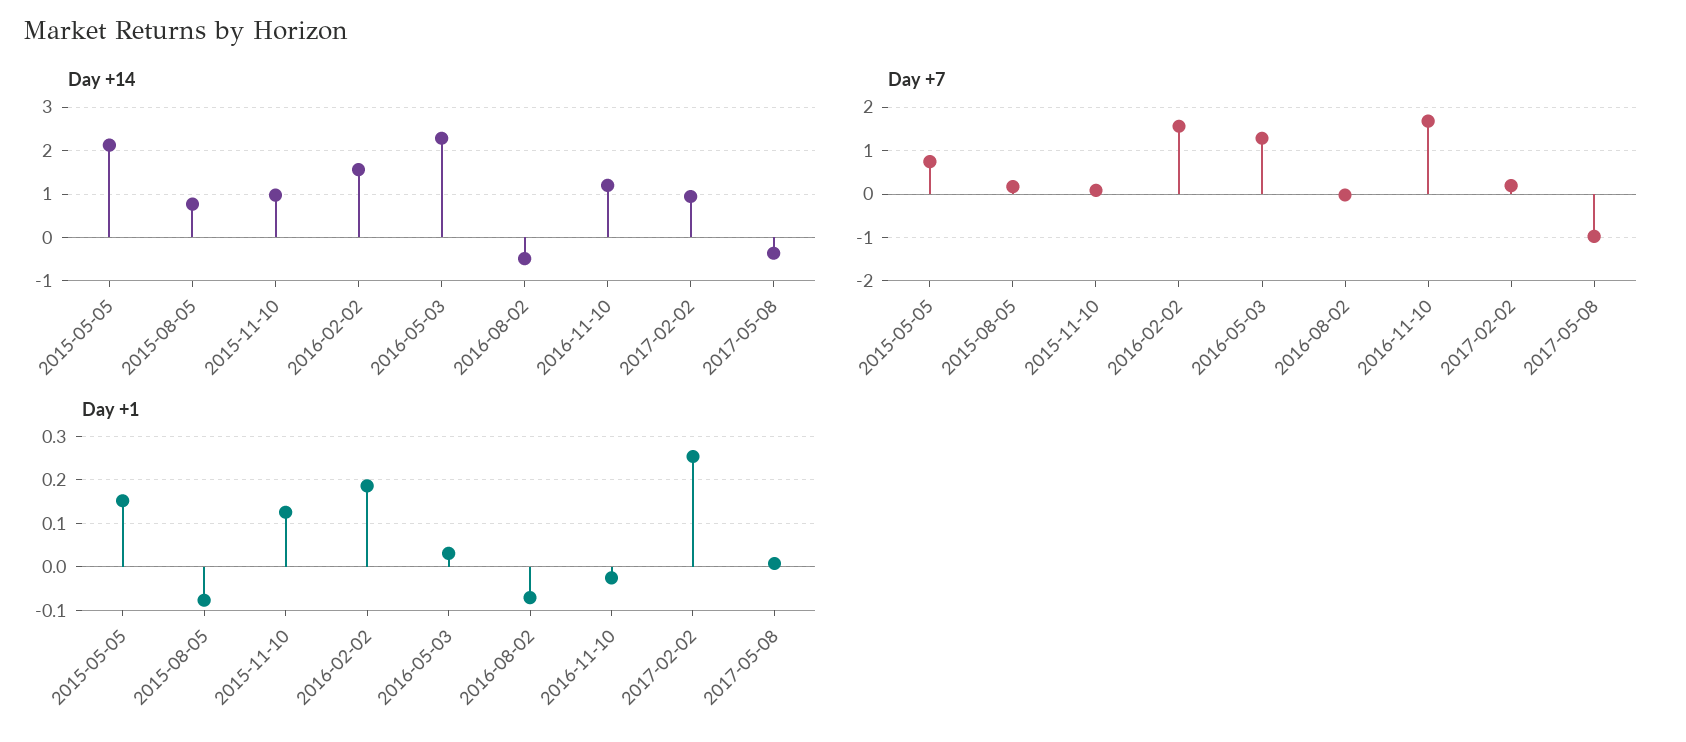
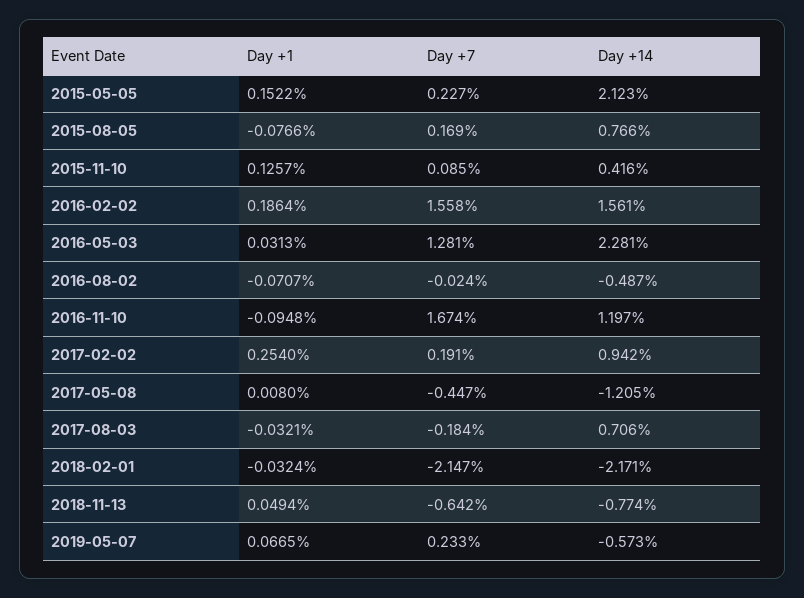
Day +14, 2015-11-10: 1 -> 0.416
Day +14, 2017-05-08: -0.4 -> -1.205
Day +7, 2015-05-05: 0.8 -> 0.227
Day +7, 2017-05-08: -1 -> -0.447
Day +1, 2016-11-10: -0.02 -> -0.0948
Day +1, 2017-08-03: none -> -0.0321
Day +7, 2017-08-03: none -> -0.184
Day +14, 2017-08-03: none -> 0.706
Day +1, 2018-02-01: none -> -0.0324
Day +7, 2018-02-01: none -> -2.147
Day +14, 2018-02-01: none -> -2.171
Day +1, 2018-11-13: none -> 0.0494
Day +7, 2018-11-13: none -> -0.642
Day +14, 2018-11-13: none -> -0.774
Day +1, 2019-05-07: none -> 0.0665
Day +7, 2019-05-07: none -> 0.233
Day +14, 2019-05-07: none -> -0.573

